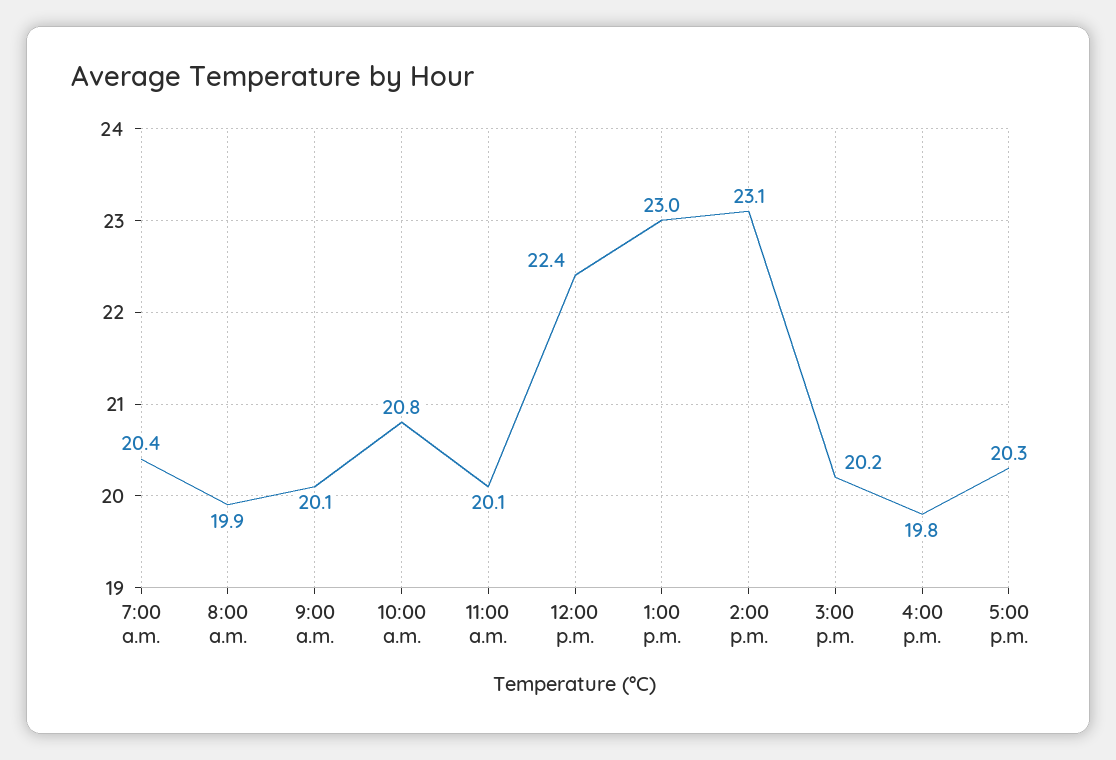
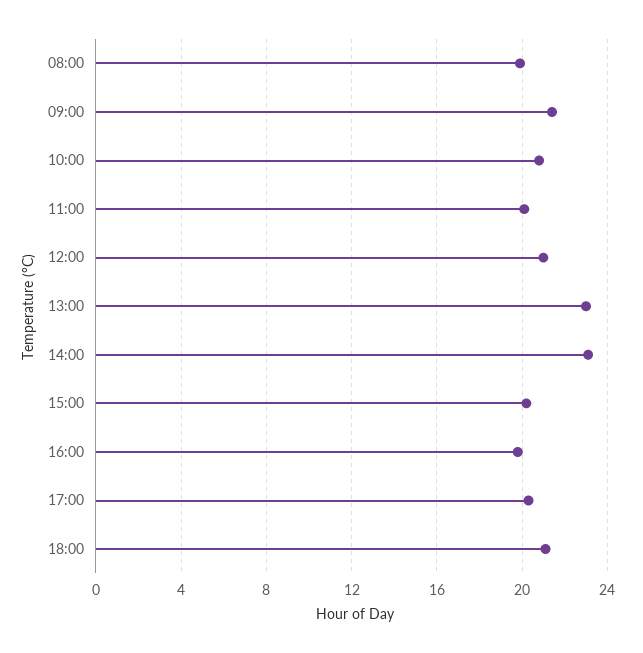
7:00 a.m.: 20.4 -> none
9:00 a.m.: 20.1 -> 21.5
12:00 p.m.: 22.4 -> 21
18:00: none -> 21

